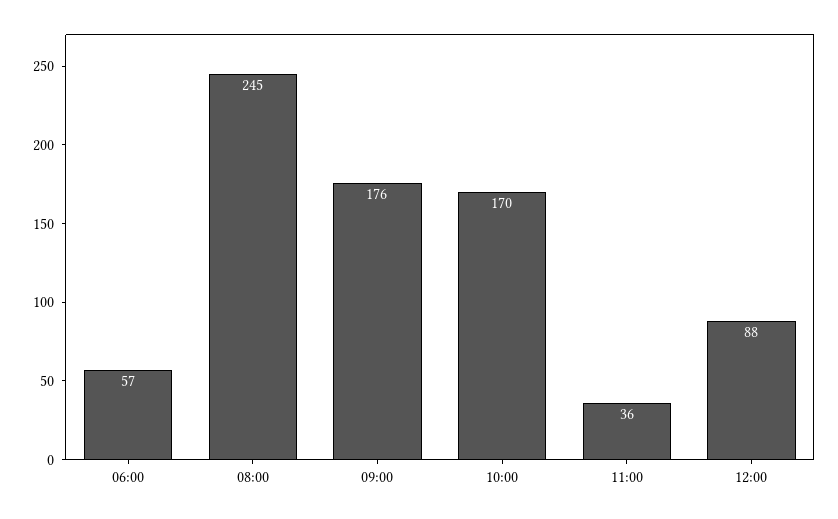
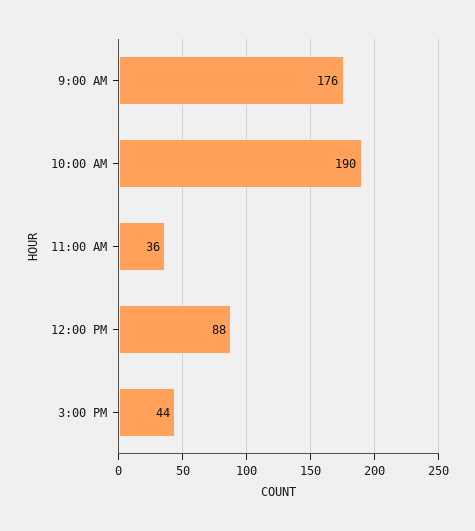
06:00: 57 -> none
08:00: 245 -> none
10:00: 170 -> 190
3:00 PM: none -> 44

